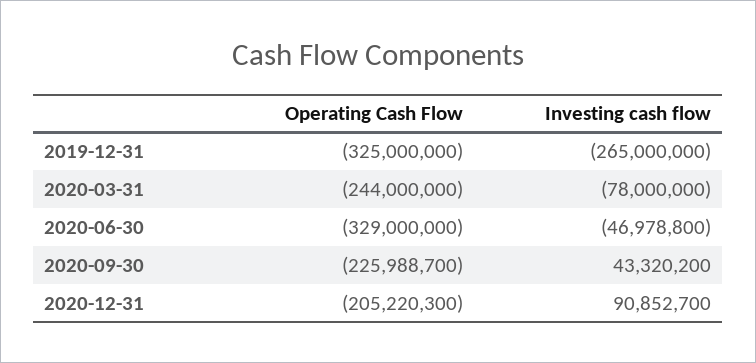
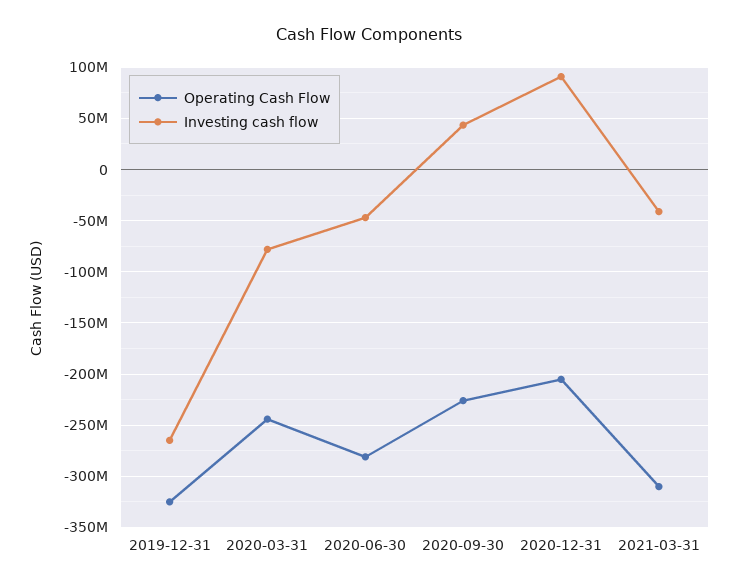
Operating Cash Flow, 2020-06-30: -329000000 -> -280000000
Operating Cash Flow, 2021-03-31: none -> -310000000
Investing cash flow, 2021-03-31: none -> -40000000

